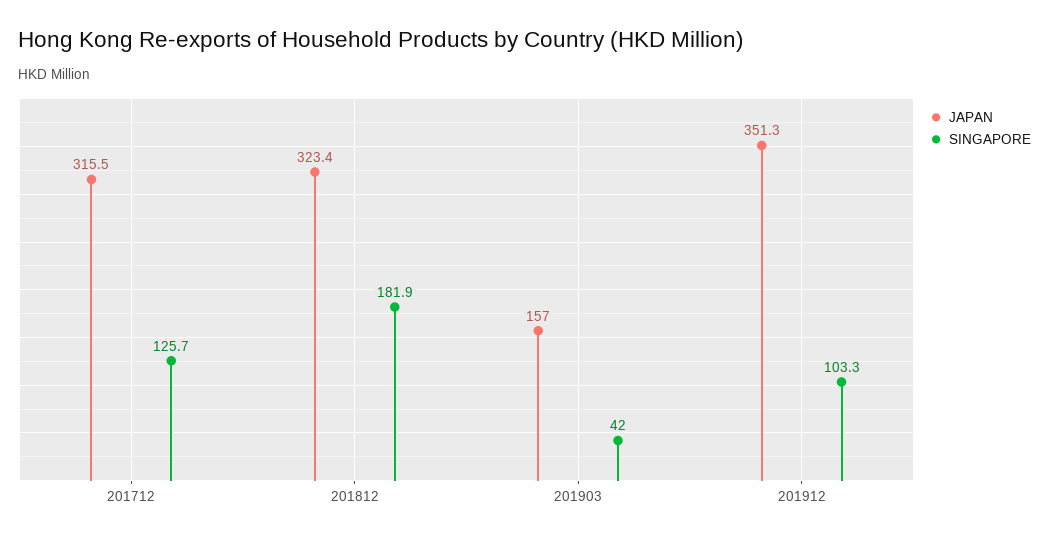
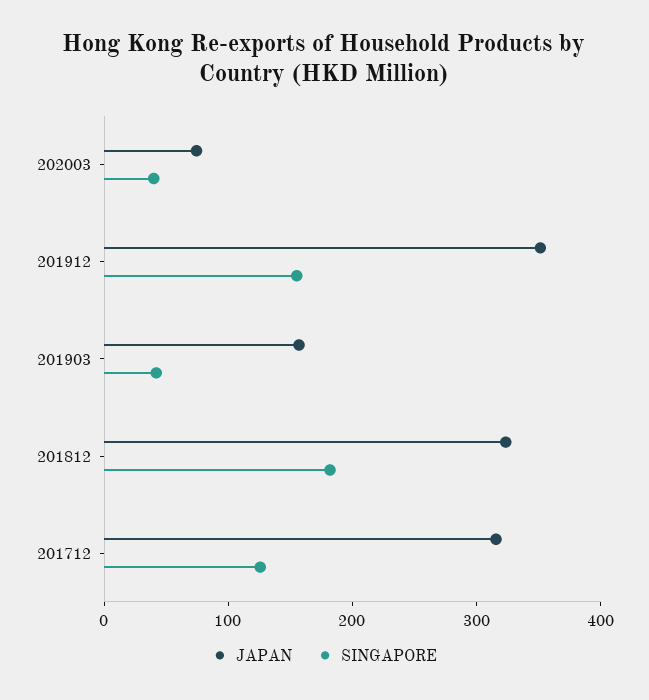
SINGAPORE, 201912: 103.3 -> 160
JAPAN, 202003: none -> 80
SINGAPORE, 202003: none -> 40

